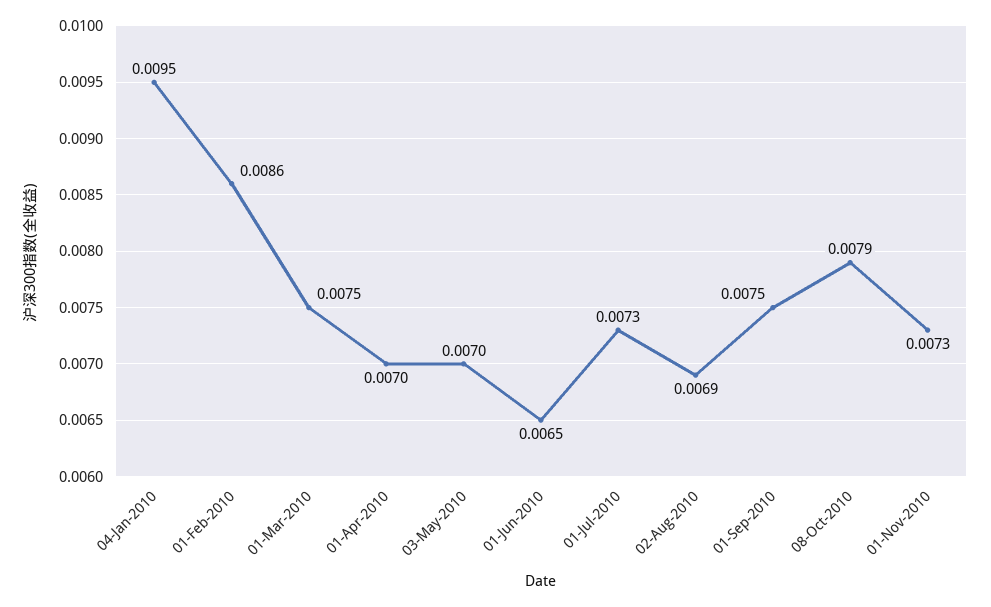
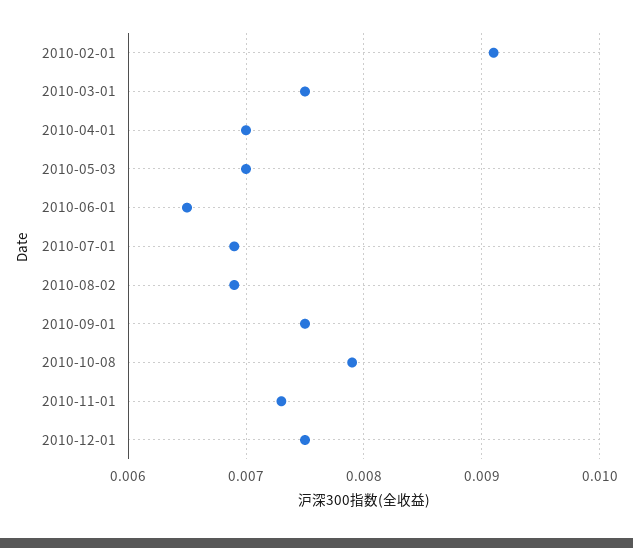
04-Jan-2010: 0.0095 -> none
01-Feb-2010: 0.0086 -> 0.0091
01-Jul-2010: 0.0073 -> 0.0069
2010-12-01: none -> 0.0075

